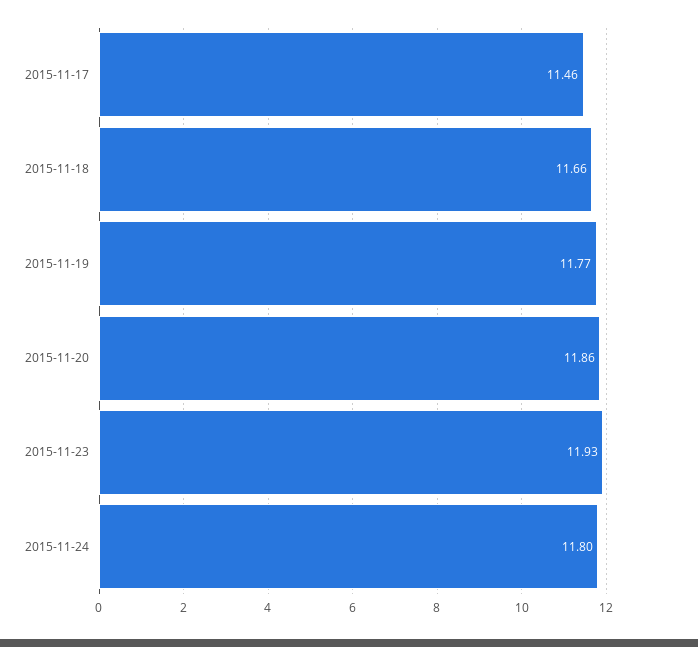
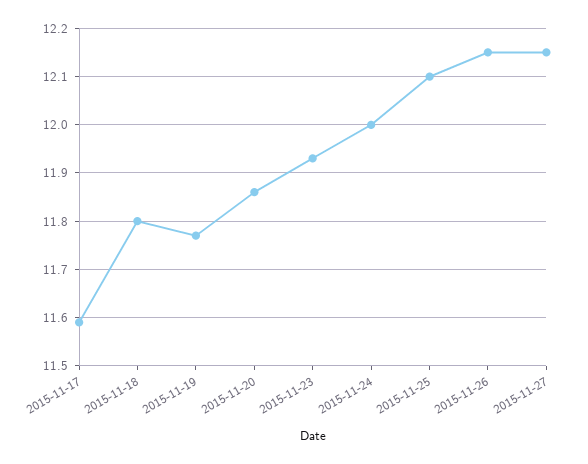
2015-11-17: 11.46 -> 11.6
2015-11-18: 11.66 -> 11.8
2015-11-24: 11.8 -> 12
2015-11-25: none -> 12.1
2015-11-26: none -> 12.15
2015-11-27: none -> 12.15

